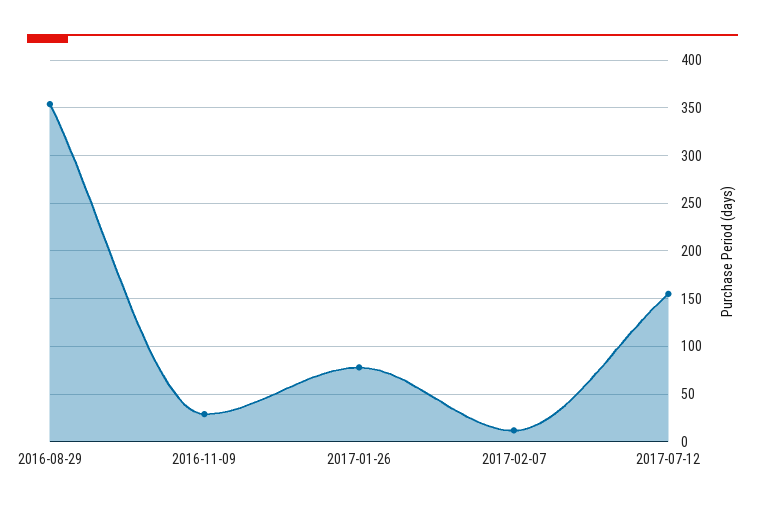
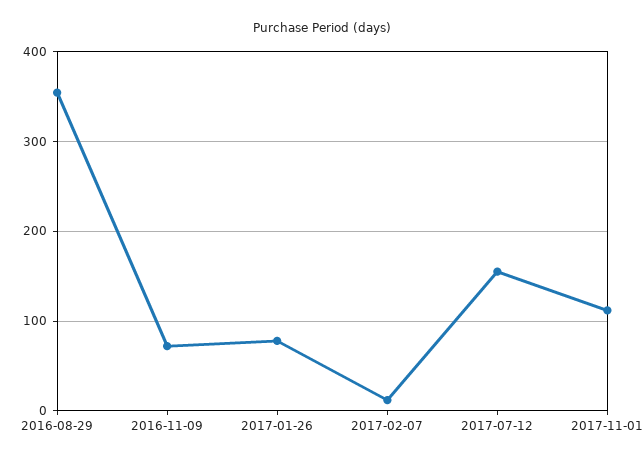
2016-11-09: 30 -> 70
2017-11-01: none -> 110

